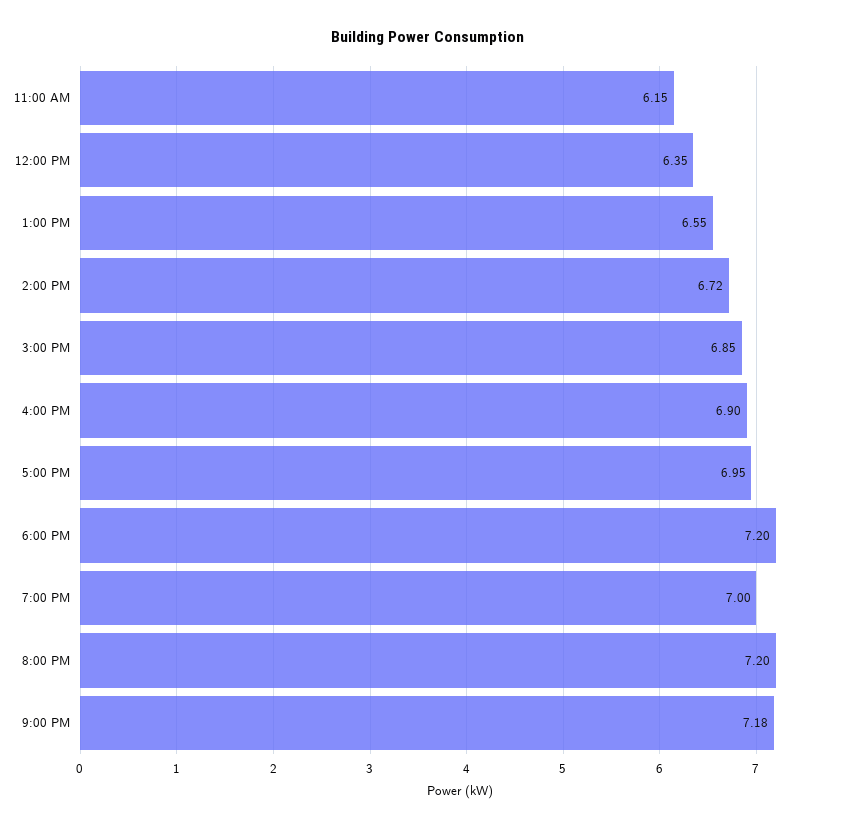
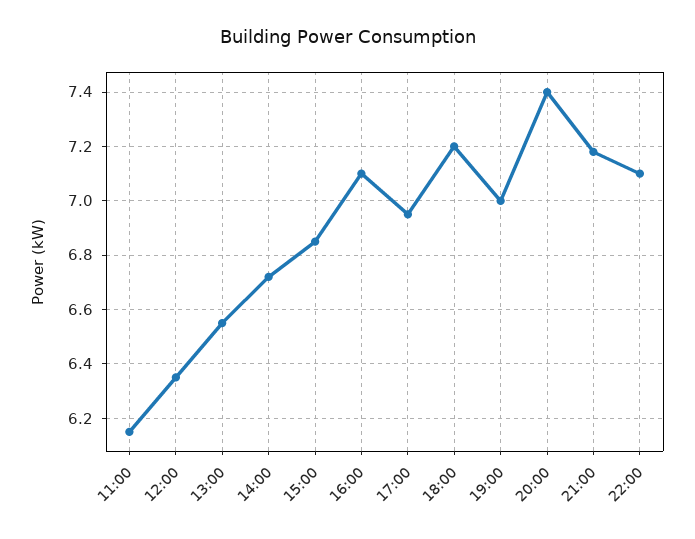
4:00 PM: 6.9 -> 7.1
8:00 PM: 7.2 -> 7.4
22:00: none -> 7.1

